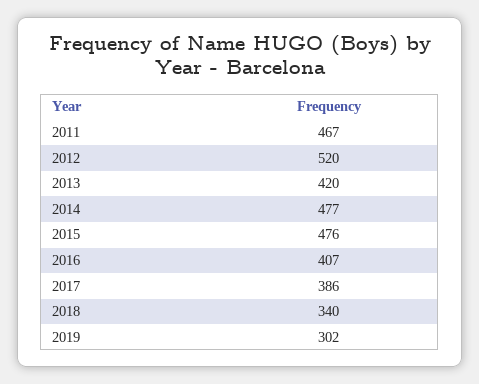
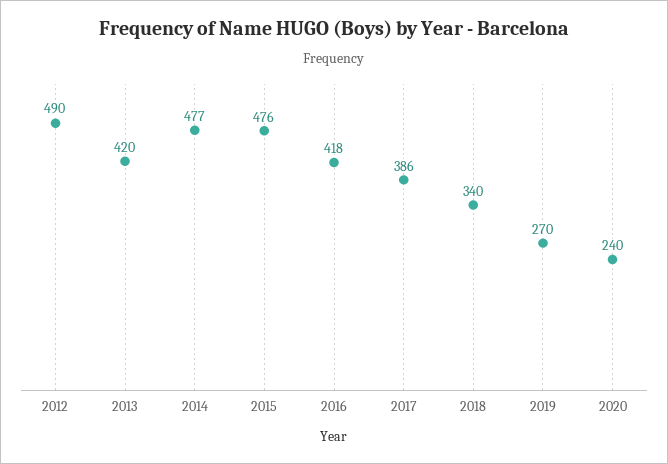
2011: 467 -> none
2012: 520 -> 490
2016: 407 -> 418
2019: 302 -> 270
2020: none -> 240

